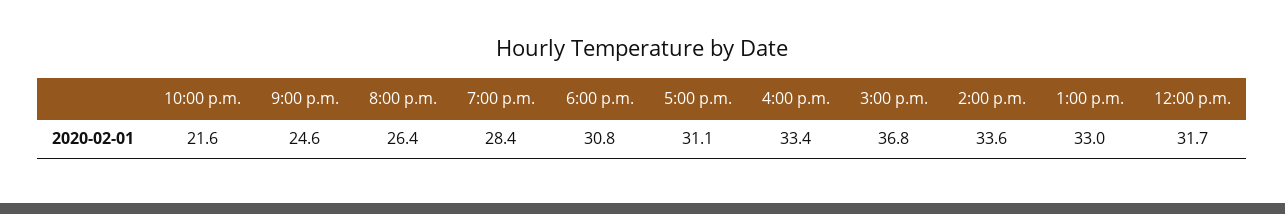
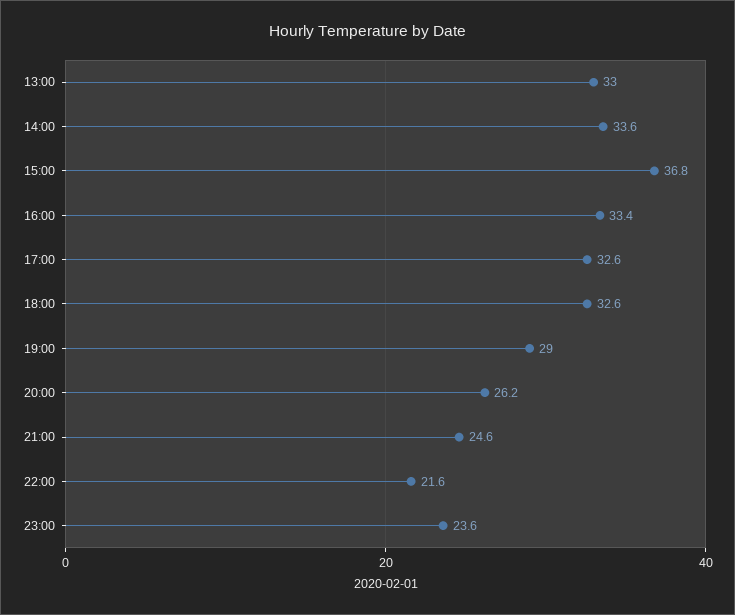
8:00 p.m.: 26.4 -> 26.2
7:00 p.m.: 28.4 -> 29
6:00 p.m.: 30.8 -> 32.6
5:00 p.m.: 31.1 -> 32.6
12:00 p.m.: 31.7 -> none
23:00: none -> 23.6

